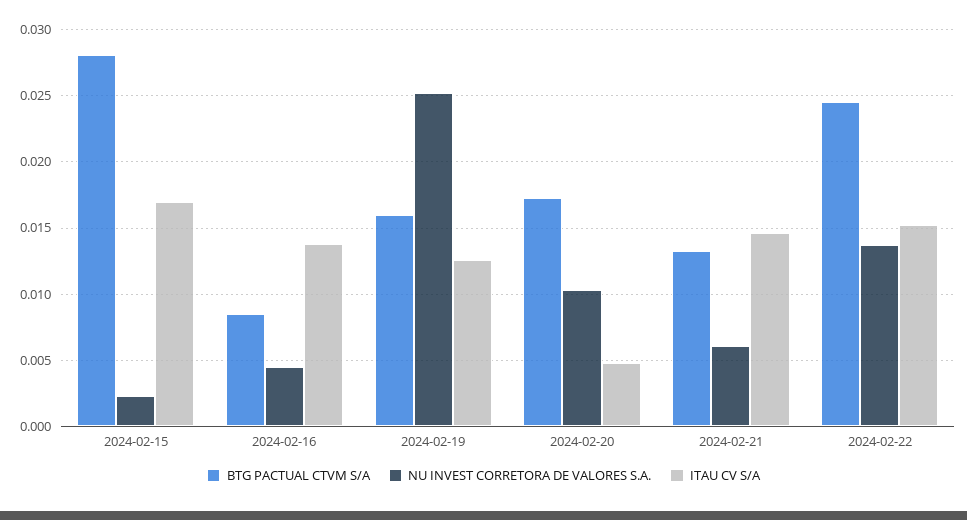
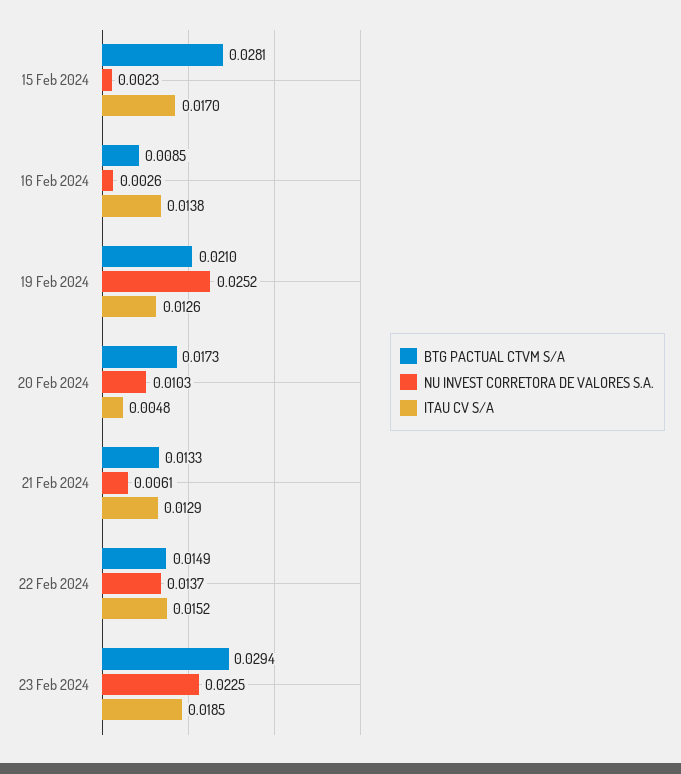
NU INVEST CORRETORA DE VALORES S.A., 2024-02-16: 0.0045 -> 0.0026
BTG PACTUAL CTVM S/A, 2024-02-19: 0.016 -> 0.021
ITAU CV S/A, 2024-02-21: 0.0145 -> 0.0129
BTG PACTUAL CTVM S/A, 2024-02-22: 0.0245 -> 0.0149
BTG PACTUAL CTVM S/A, 23 Feb 2024: none -> 0.0294
NU INVEST CORRETORA DE VALORES S.A., 23 Feb 2024: none -> 0.0225
ITAU CV S/A, 23 Feb 2024: none -> 0.0185

